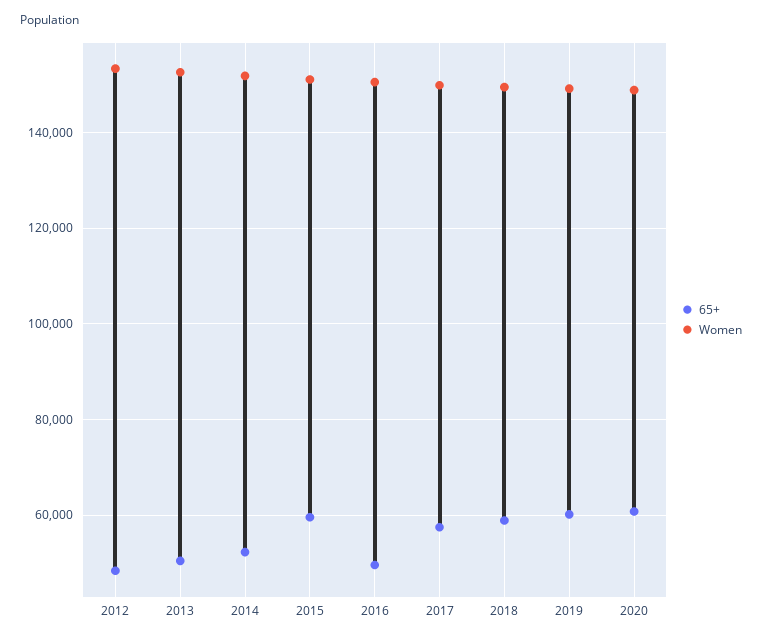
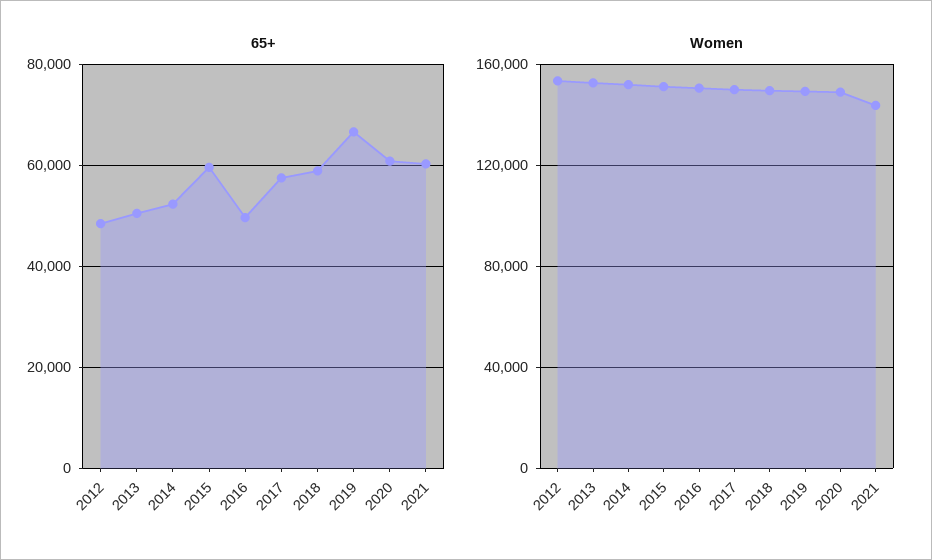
65+, 2019: 60000 -> 66000
65+, 2021: none -> 60000
Women, 2021: none -> 145000

